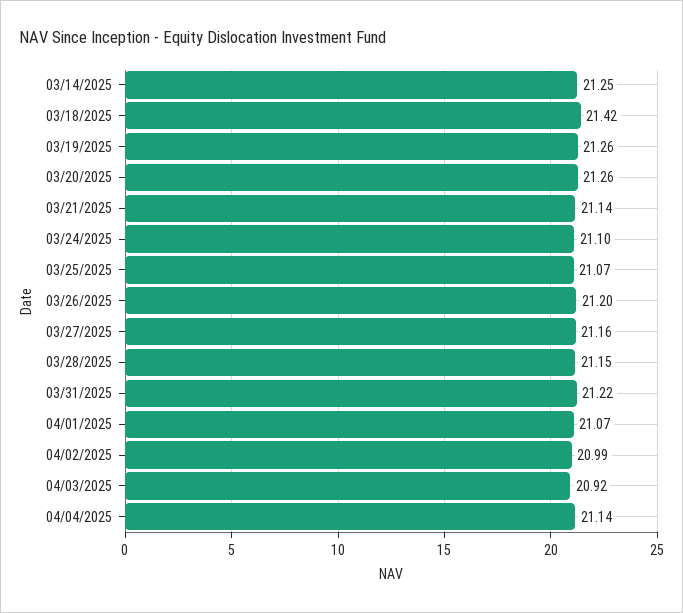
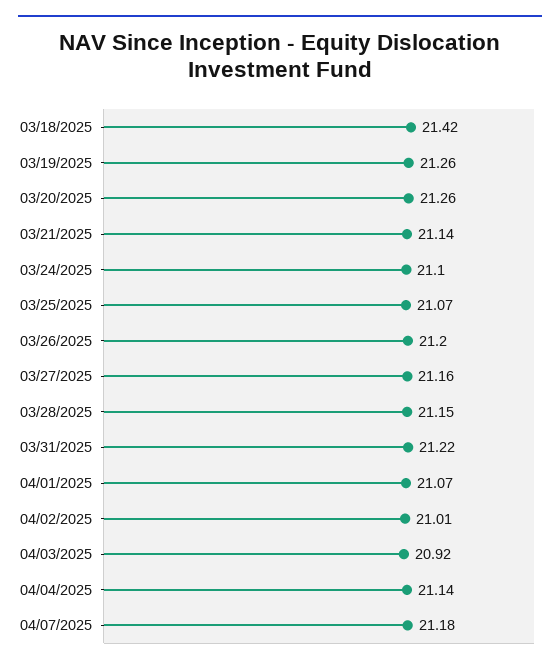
03/14/2025: 21.25 -> none
04/02/2025: 20.99 -> 21.01
04/07/2025: none -> 21.18

